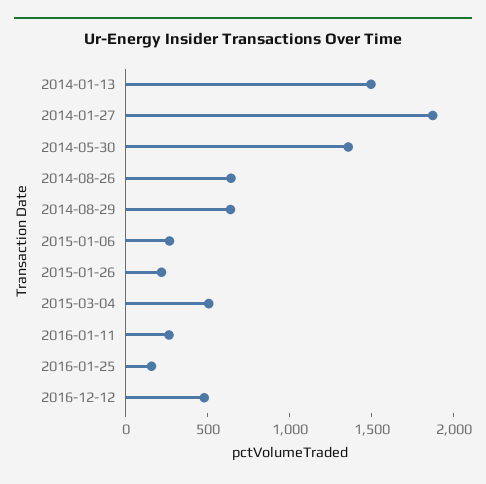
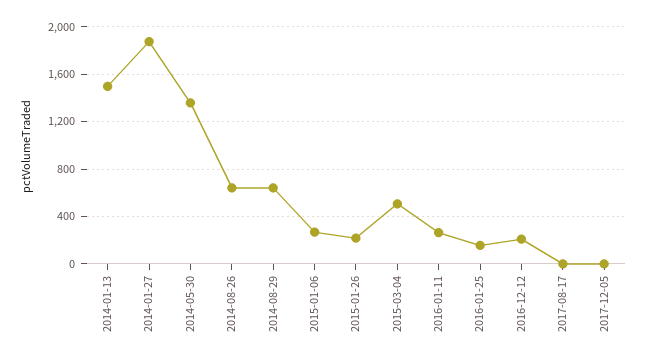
2016-12-12: 500 -> 200
2017-08-17: none -> 0
2017-12-05: none -> 0

